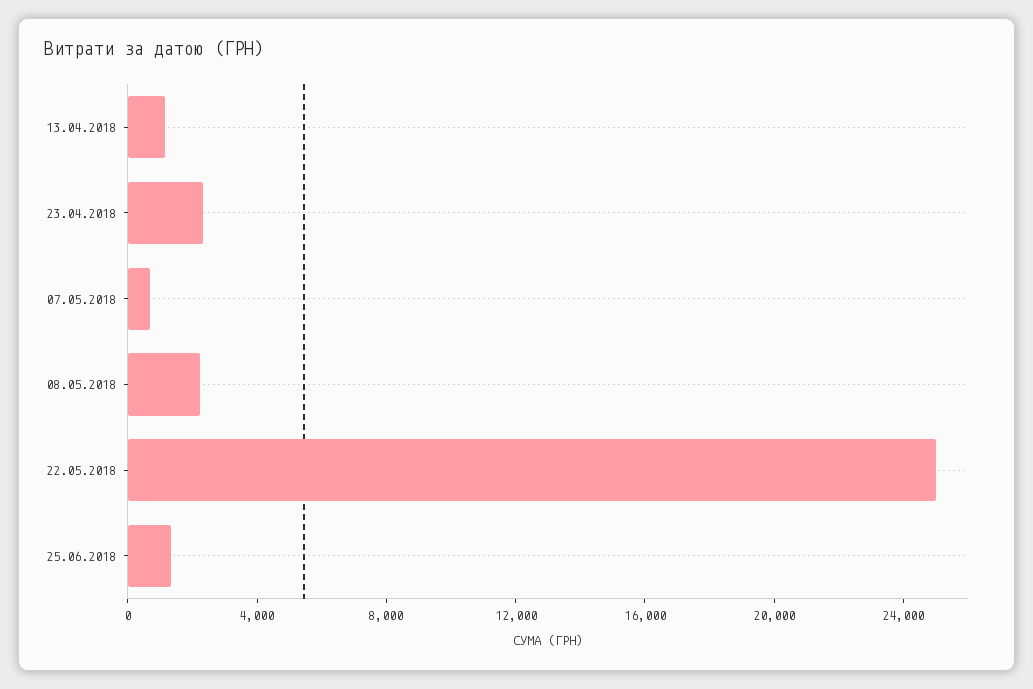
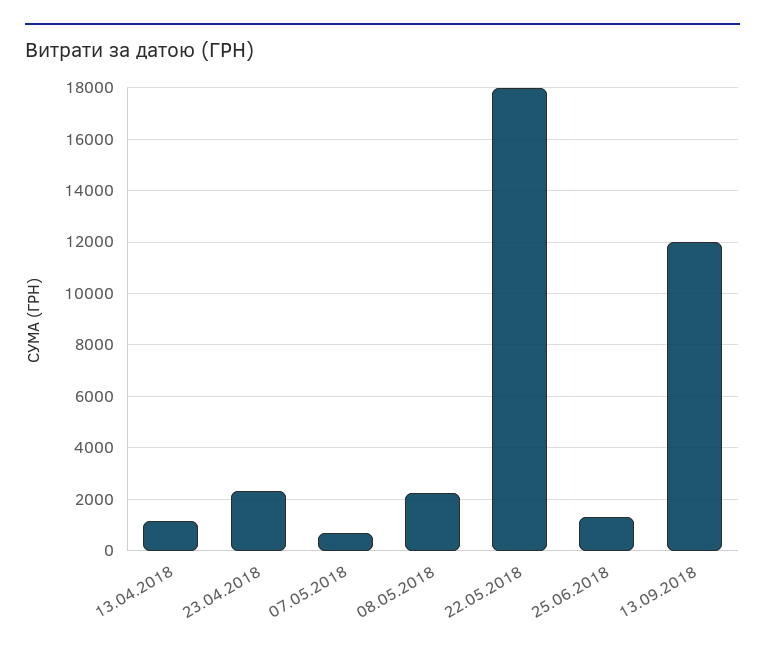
22.05.2018: 25000 -> 18000
13.09.2018: none -> 12000

